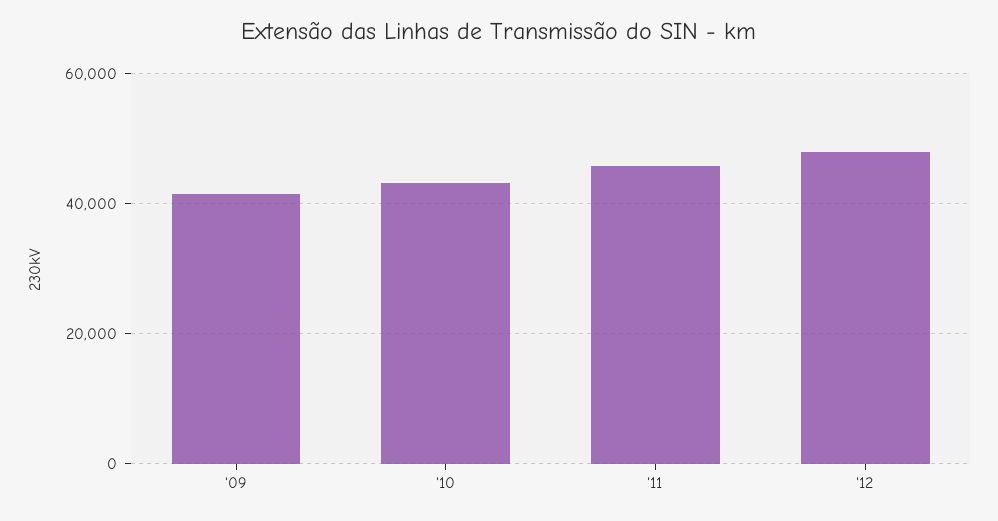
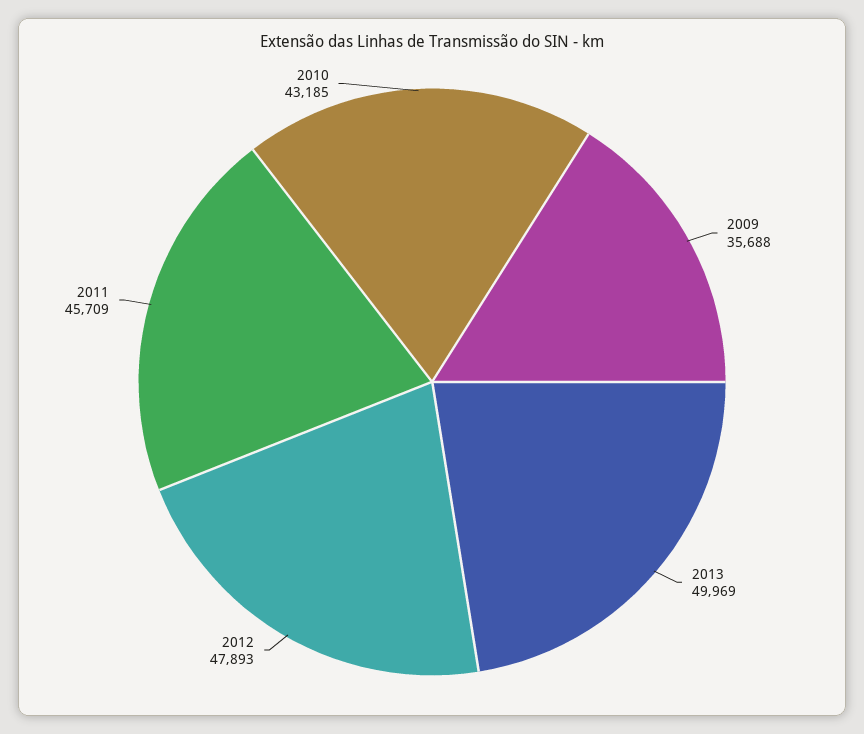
'09: 42000 -> 35688
2013: none -> 49969

